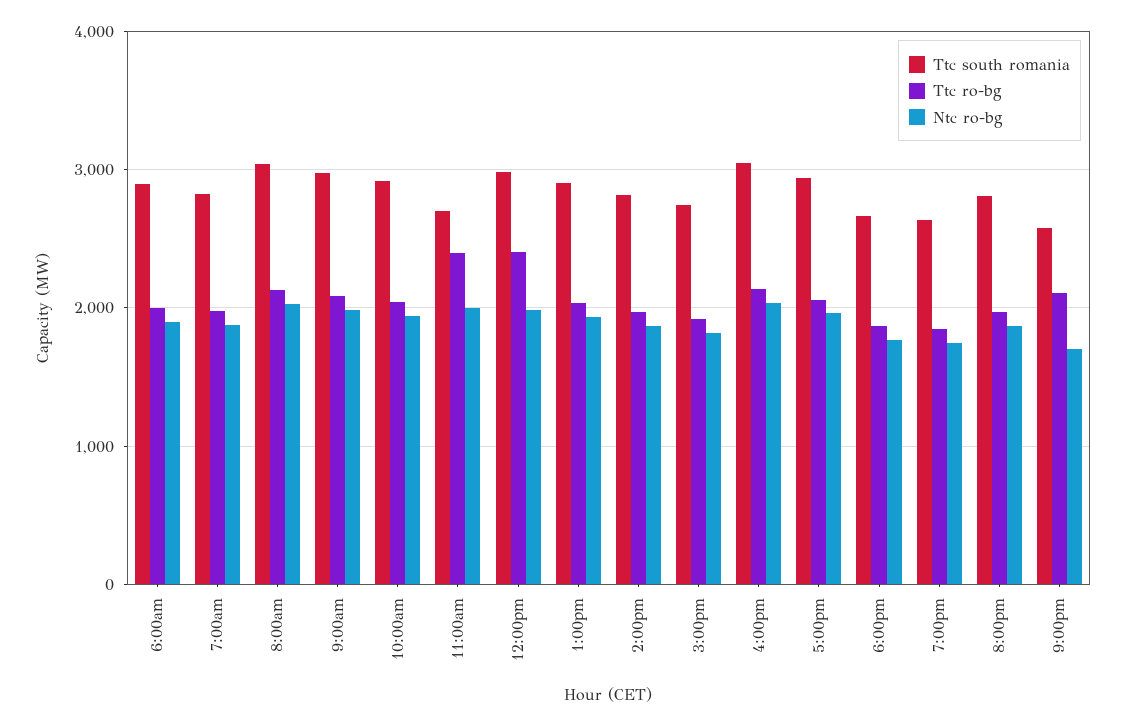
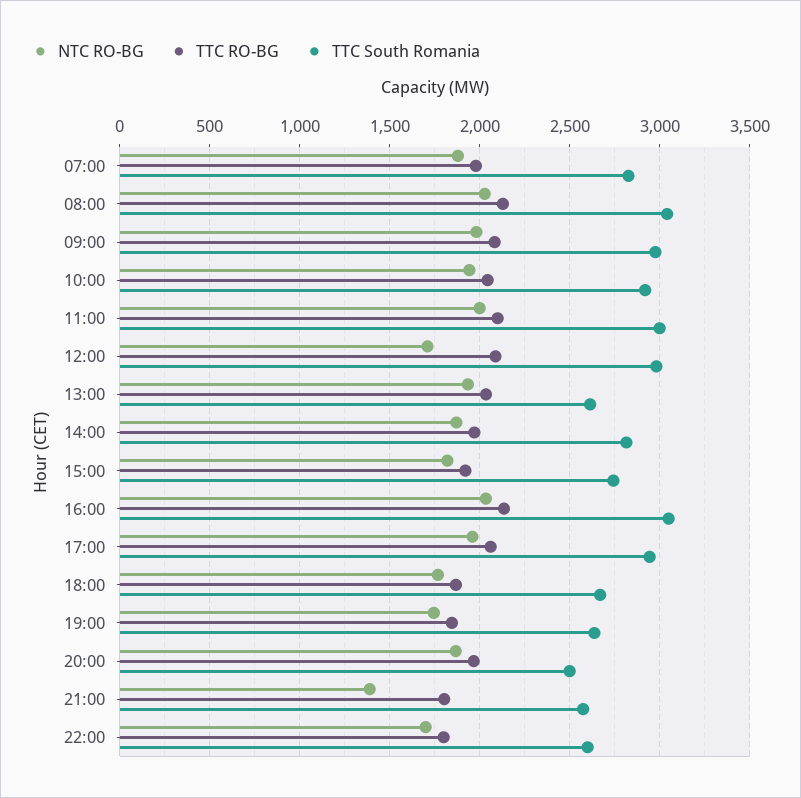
Ttc south romania, 6:00am: 2900 -> none
Ttc ro-bg, 6:00am: 2000 -> none
Ntc ro-bg, 6:00am: 1900 -> none
Ttc south romania, 11:00am: 2700 -> 3000
Ttc ro-bg, 11:00am: 2400 -> 2100
Ttc ro-bg, 12:00pm: 2400 -> 2100
Ntc ro-bg, 12:00pm: 2000 -> 1700
Ttc south romania, 1:00pm: 2900 -> 2600
Ttc south romania, 8:00pm: 2800 -> 2500
Ttc ro-bg, 9:00pm: 2100 -> 1800
Ntc ro-bg, 9:00pm: 1700 -> 1400
Ntc ro-bg, 22:00: none -> 1700
Ttc ro-bg, 22:00: none -> 1800
Ttc south romania, 22:00: none -> 2600

